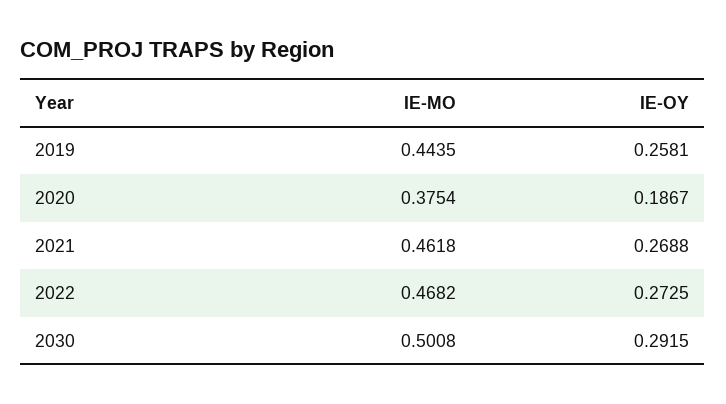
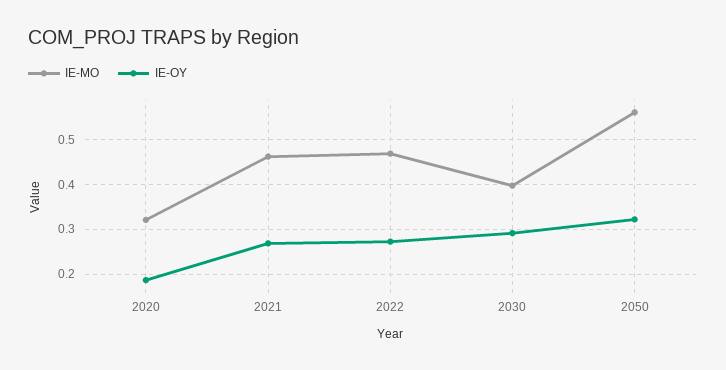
IE-MO, 2019: 0.4435 -> none
IE-OY, 2019: 0.2581 -> none
IE-MO, 2020: 0.3754 -> 0.32
IE-MO, 2030: 0.5008 -> 0.4
IE-MO, 2050: none -> 0.56
IE-OY, 2050: none -> 0.32

